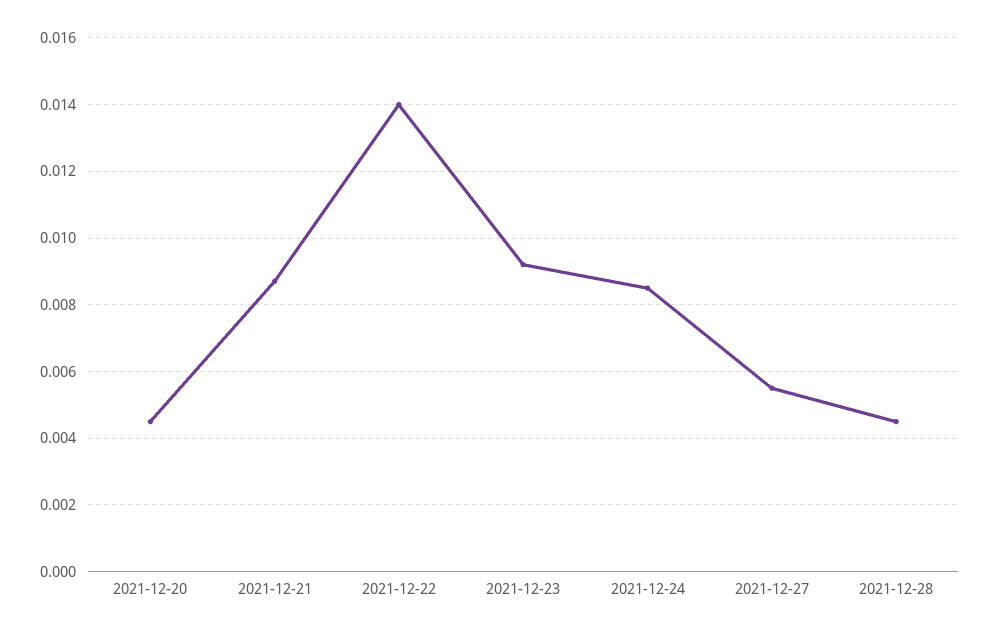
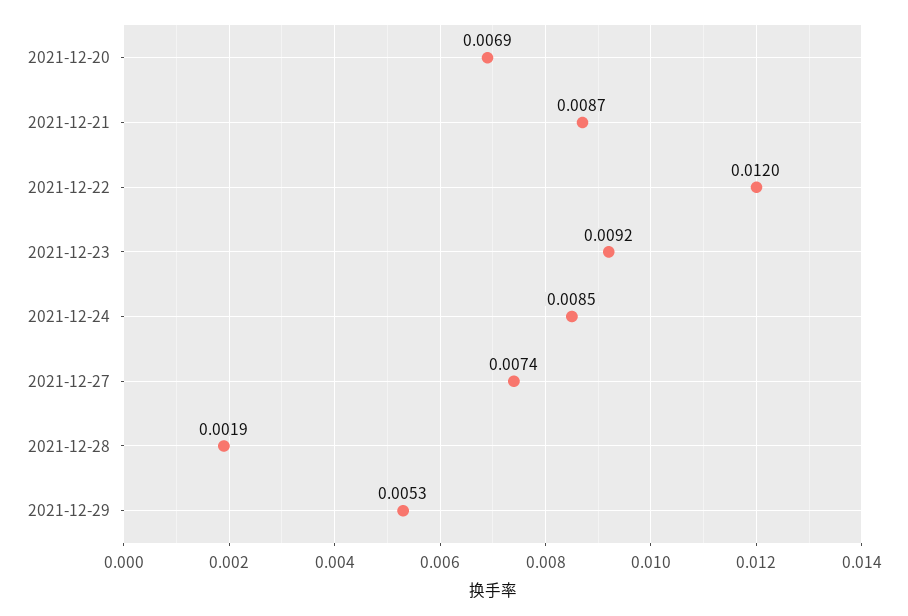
2021-12-20: 0.0045 -> 0.0069
2021-12-22: 0.014 -> 0.012
2021-12-27: 0.0055 -> 0.0074
2021-12-28: 0.0045 -> 0.0019
2021-12-29: none -> 0.0053

